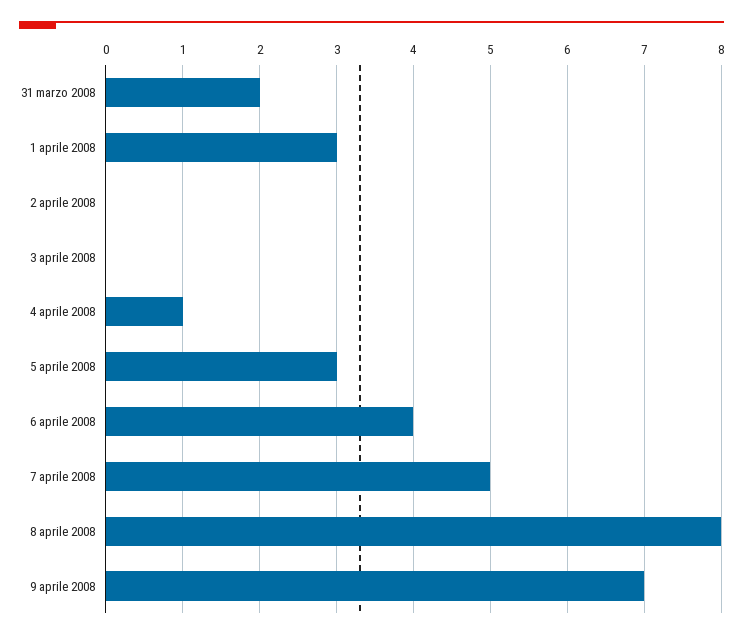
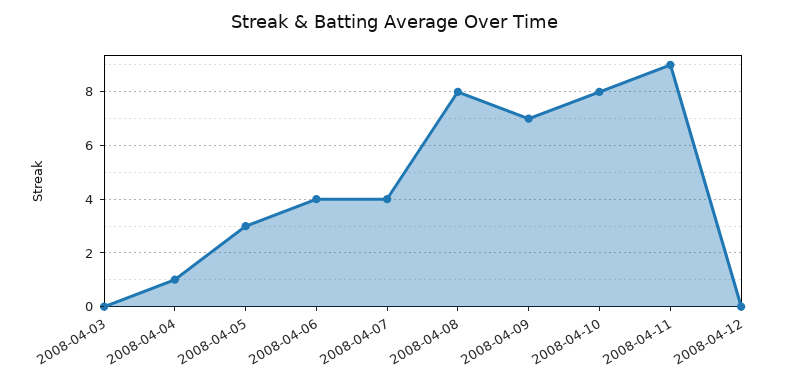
31 marzo 2008: 2 -> none
1 aprile 2008: 3 -> none
2 aprile 2008: 0 -> none
7 aprile 2008: 5 -> 4
2008-04-10: none -> 8
2008-04-11: none -> 9
2008-04-12: none -> 0

